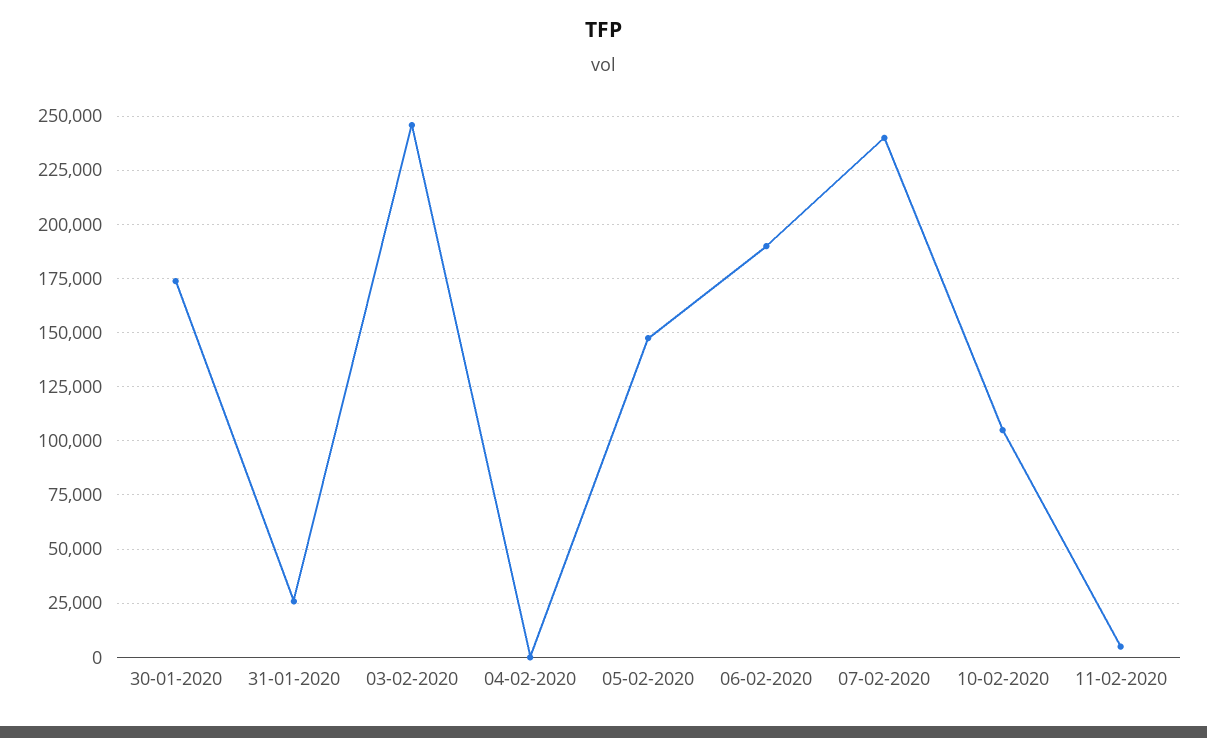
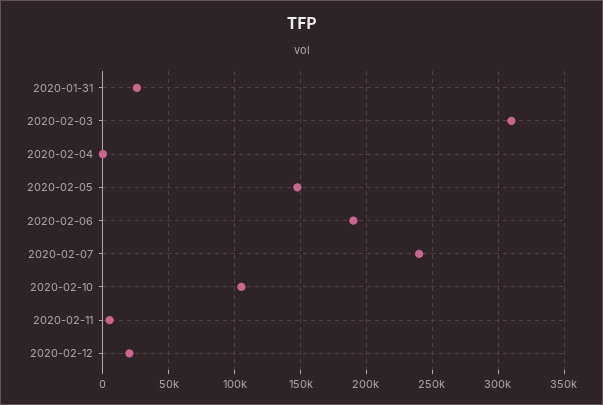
30-01-2020: 175000 -> none
03-02-2020: 245000 -> 310000
2020-02-12: none -> 20000

